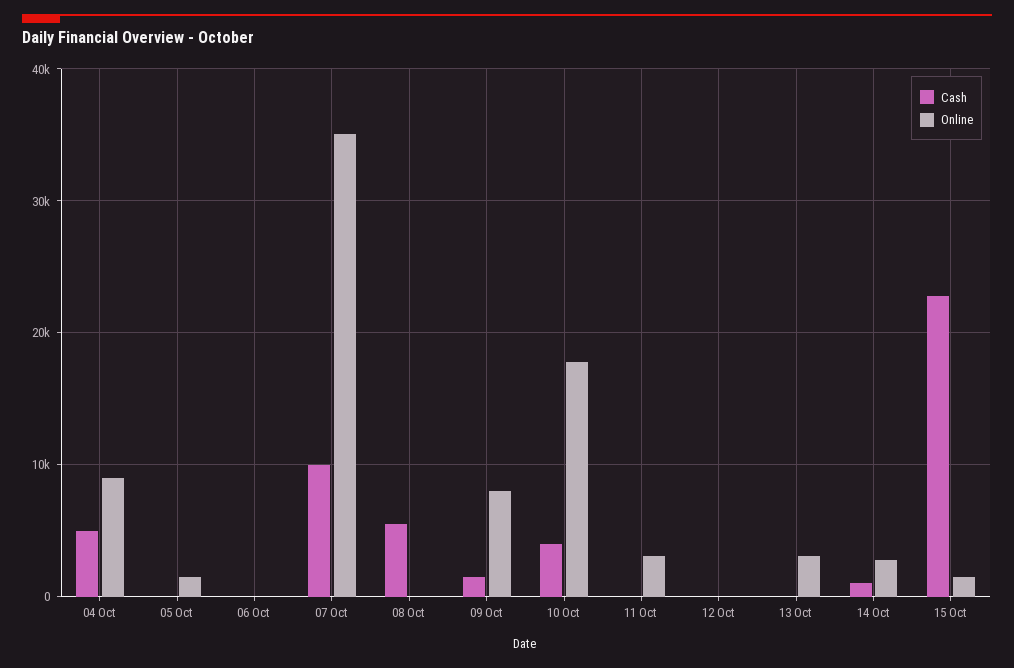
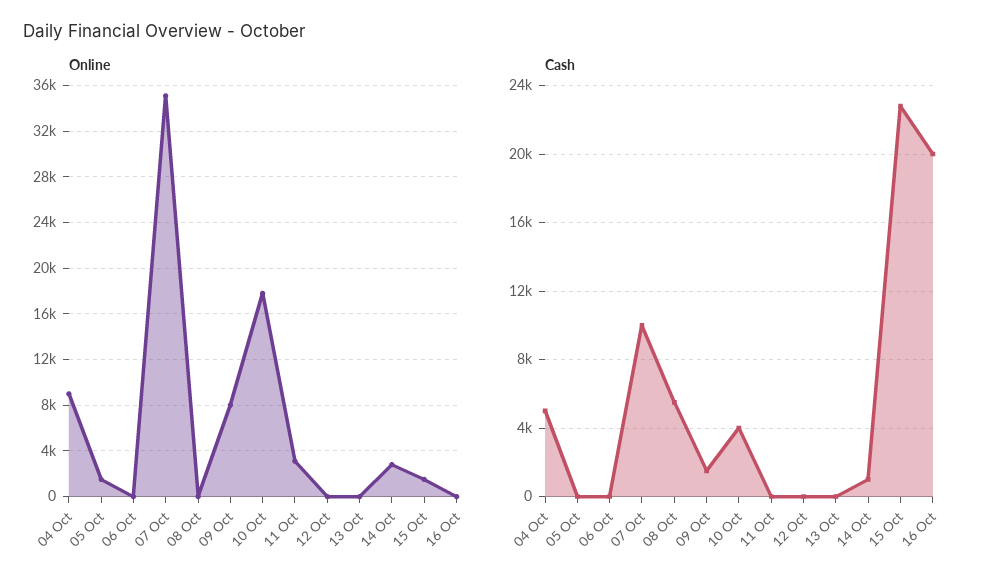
Online, 13 Oct: 3000 -> 0
Online, 16 Oct: none -> 0
Cash, 16 Oct: none -> 20000

